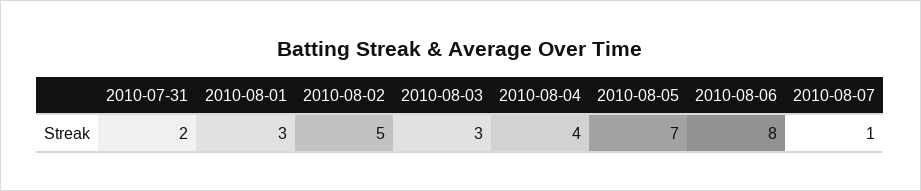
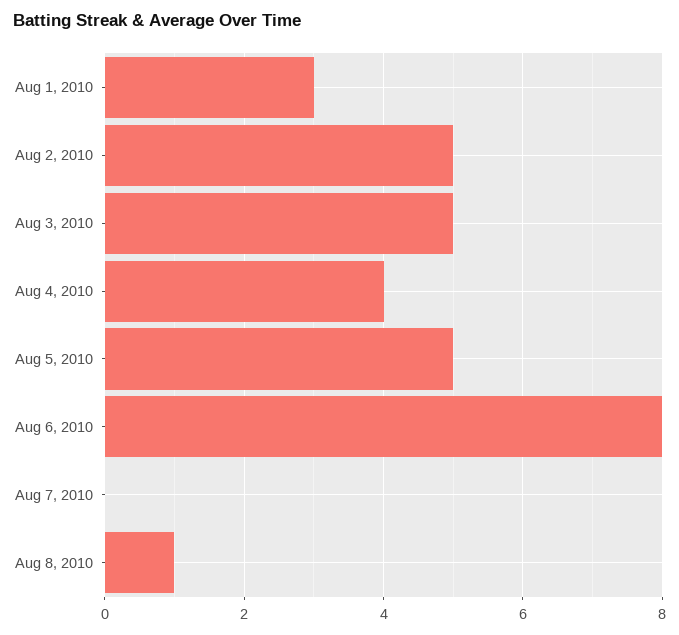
2010-07-31: 2 -> none
2010-08-03: 3 -> 5
2010-08-05: 7 -> 5
2010-08-07: 1 -> 0
Aug 8, 2010: none -> 1

